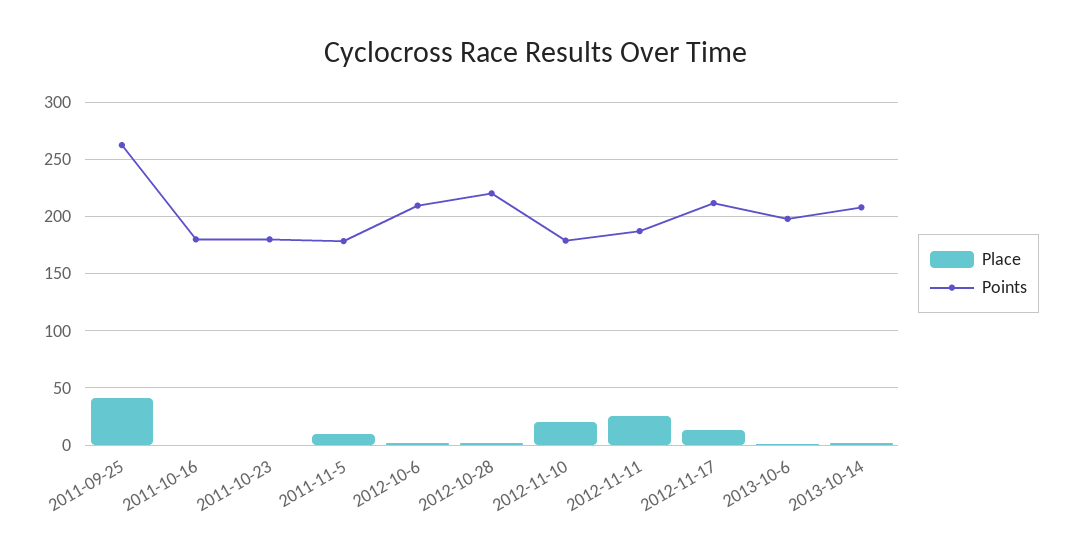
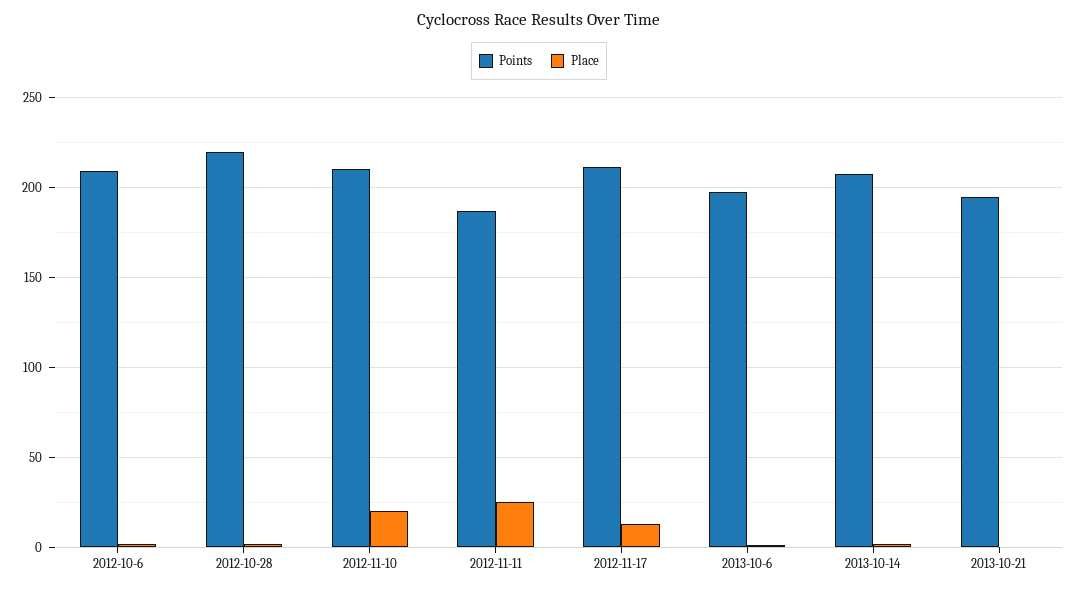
Place, 2011-09-25: 40 -> none
Points, 2011-09-25: 260 -> none
Place, 2011-10-16: 0 -> none
Points, 2011-10-16: 180 -> none
Place, 2011-10-23: 0 -> none
Points, 2011-10-23: 180 -> none
Place, 2011-11-5: 10 -> none
Points, 2011-11-5: 180 -> none
Points, 2012-11-10: 180 -> 210
Points, 2013-10-21: none -> 195
Place, 2013-10-21: none -> 0

